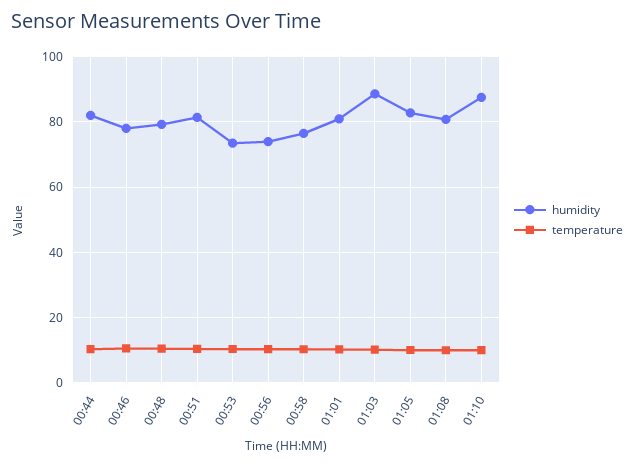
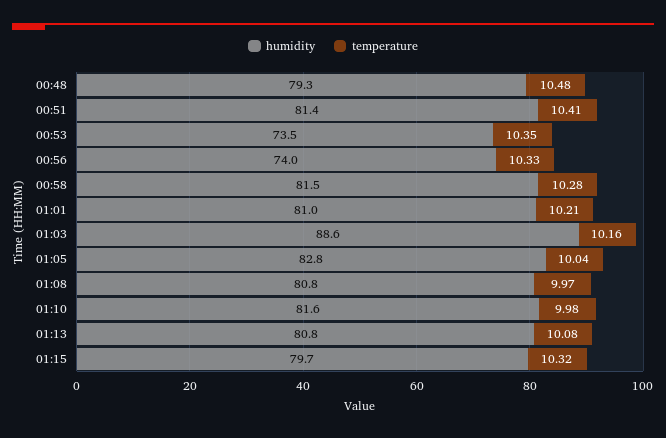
humidity, 00:44: 82 -> none
temperature, 00:44: 10 -> none
humidity, 00:46: 78 -> none
temperature, 00:46: 10 -> none
humidity, 00:58: 76 -> 81.5
humidity, 01:10: 88 -> 81.6
humidity, 01:13: none -> 80.8
temperature, 01:13: none -> 10.08
humidity, 01:15: none -> 79.7
temperature, 01:15: none -> 10.32

